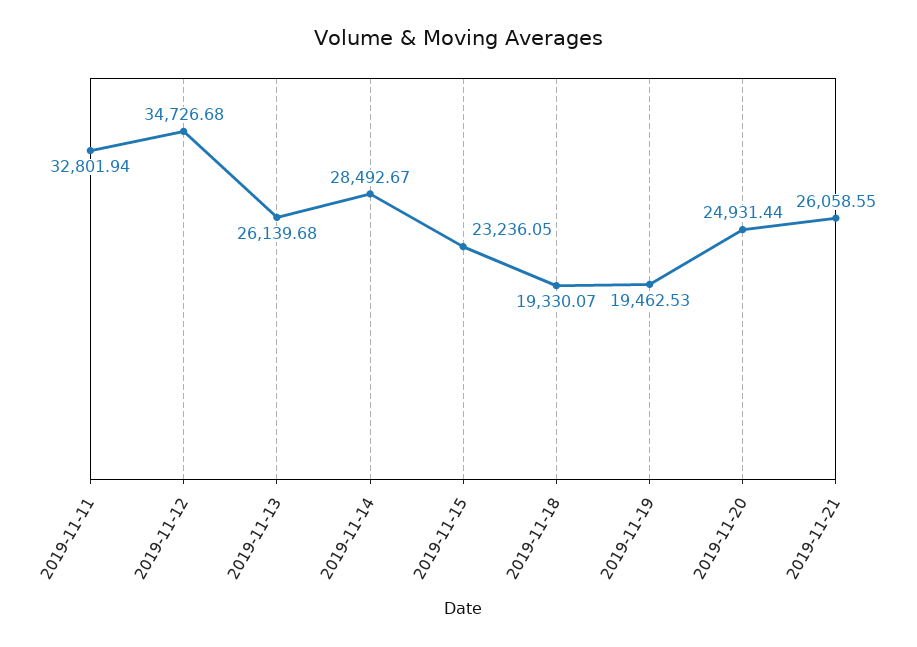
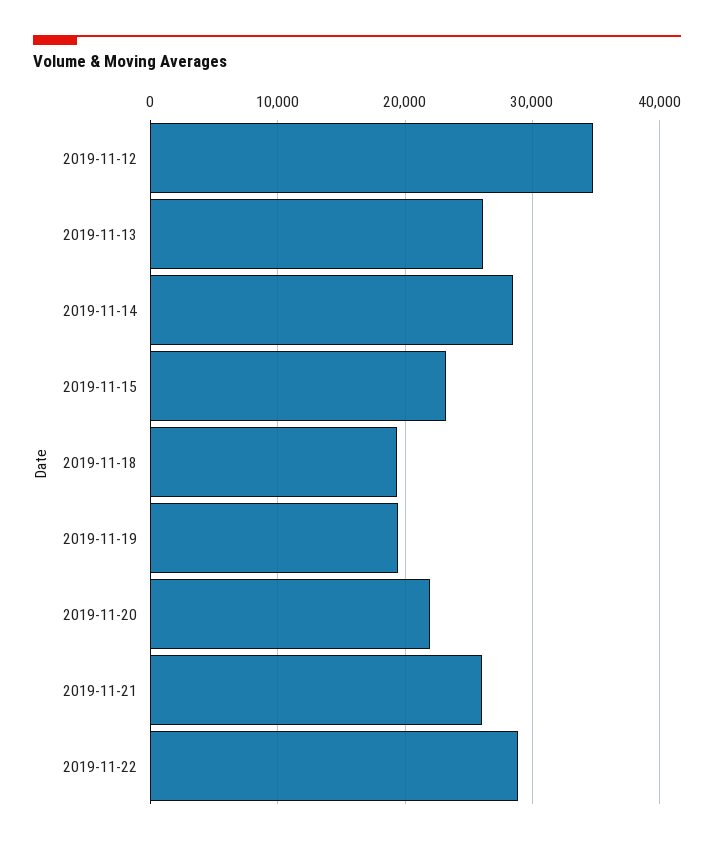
2019-11-11: 32801.94 -> none
2019-11-20: 24931.44 -> 22000
2019-11-22: none -> 29000

